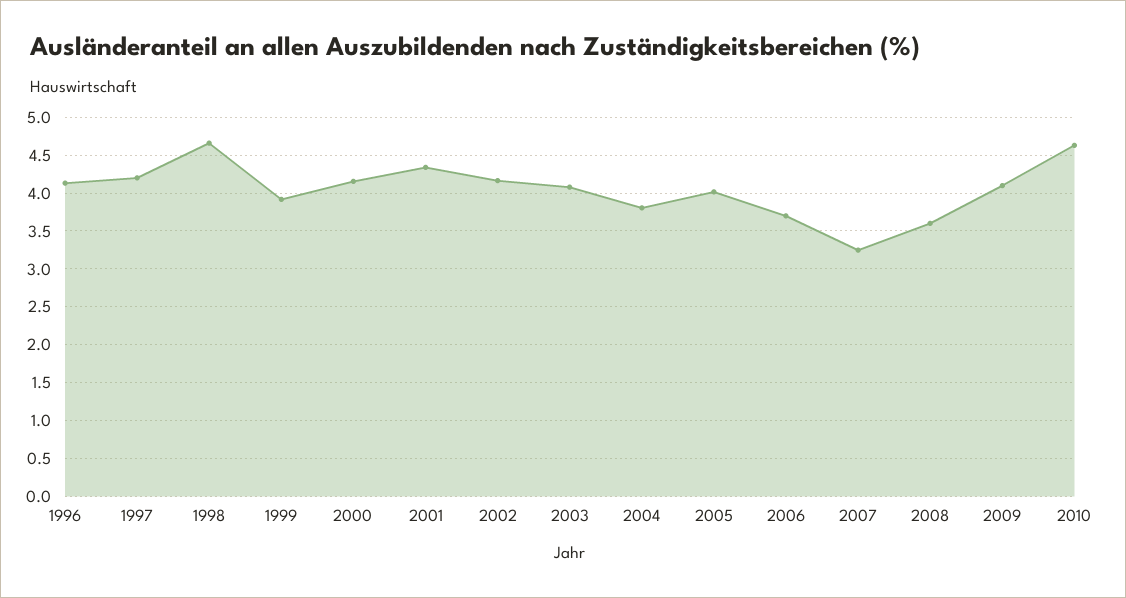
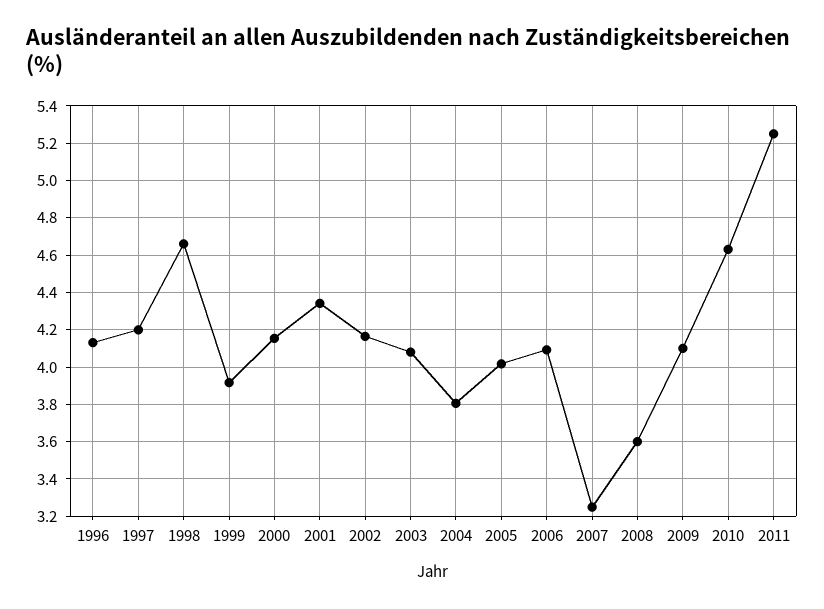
2006: 3.7 -> 4.1
2011: none -> 5.25

